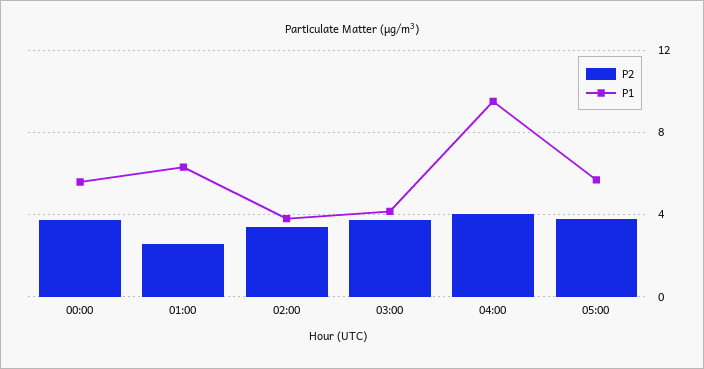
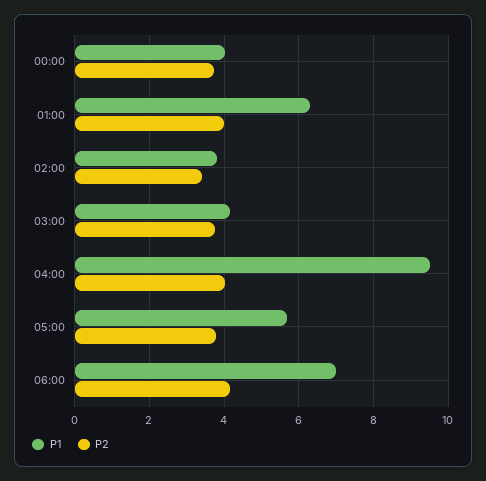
P1, 00:00: 5.5 -> 4
P2, 01:00: 2.5 -> 4
P1, 06:00: none -> 7
P2, 06:00: none -> 4.2

